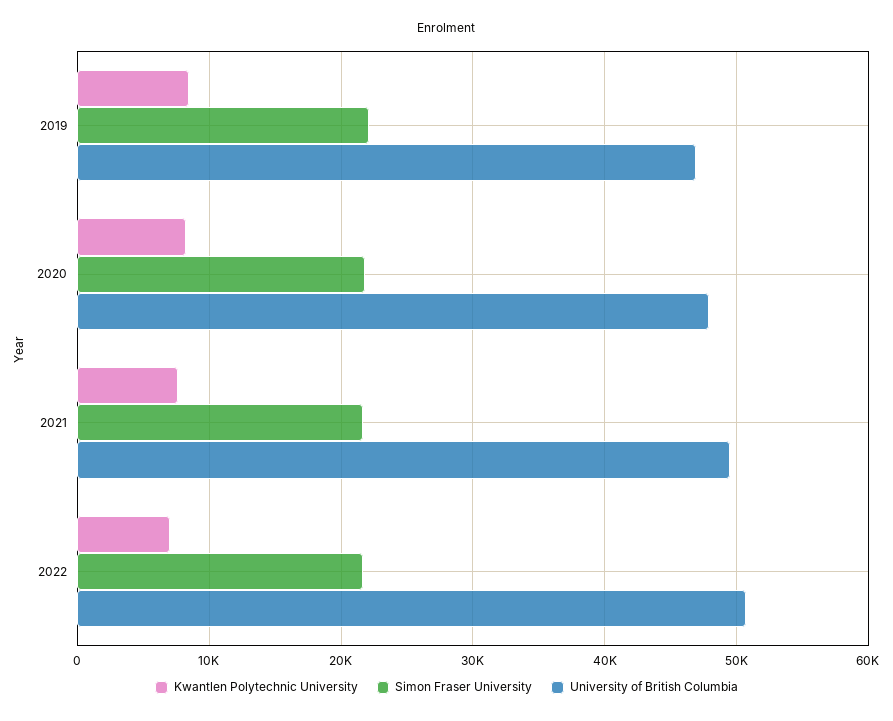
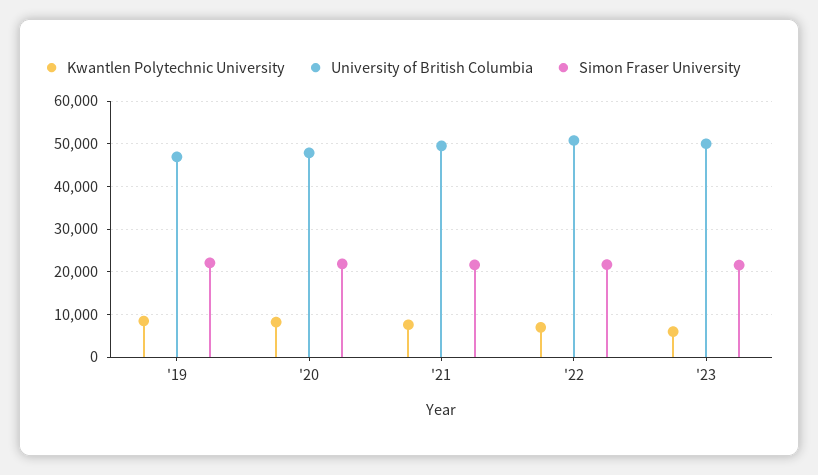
Kwantlen Polytechnic University, '23: none -> 6000
University of British Columbia, '23: none -> 50000
Simon Fraser University, '23: none -> 22000

